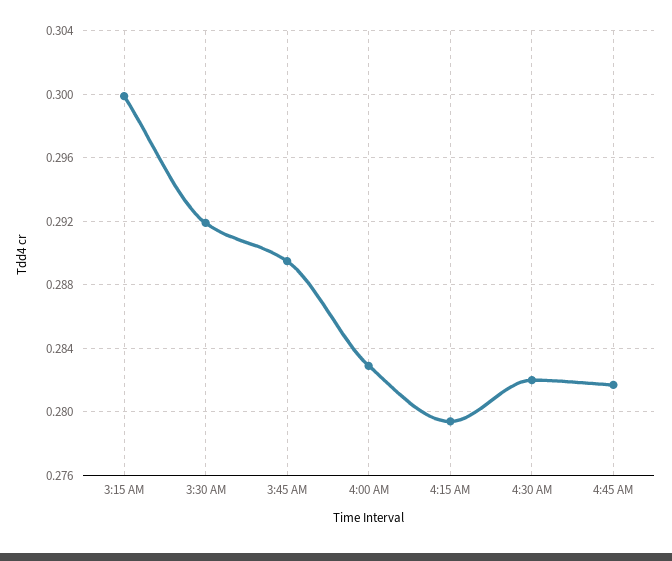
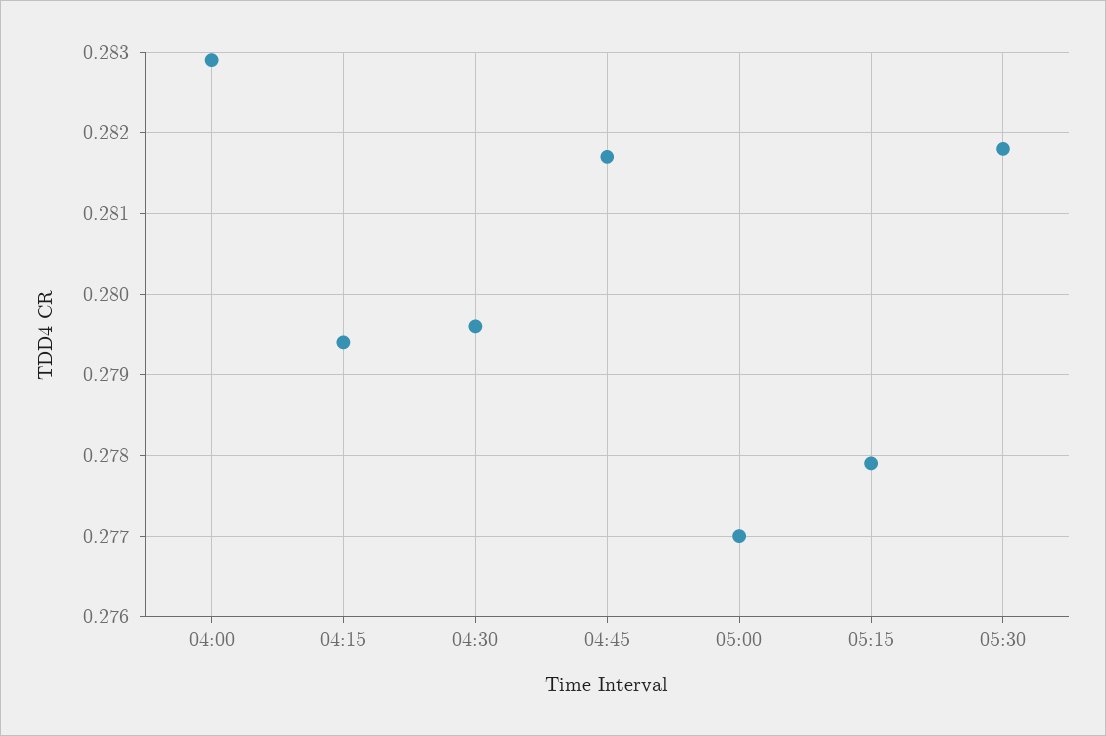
3:15 AM: 0.3 -> none
3:30 AM: 0.292 -> none
3:45 AM: 0.2895 -> none
4:30 AM: 0.282 -> 0.2796
05:00: none -> 0.277
05:15: none -> 0.2779
05:30: none -> 0.2818

